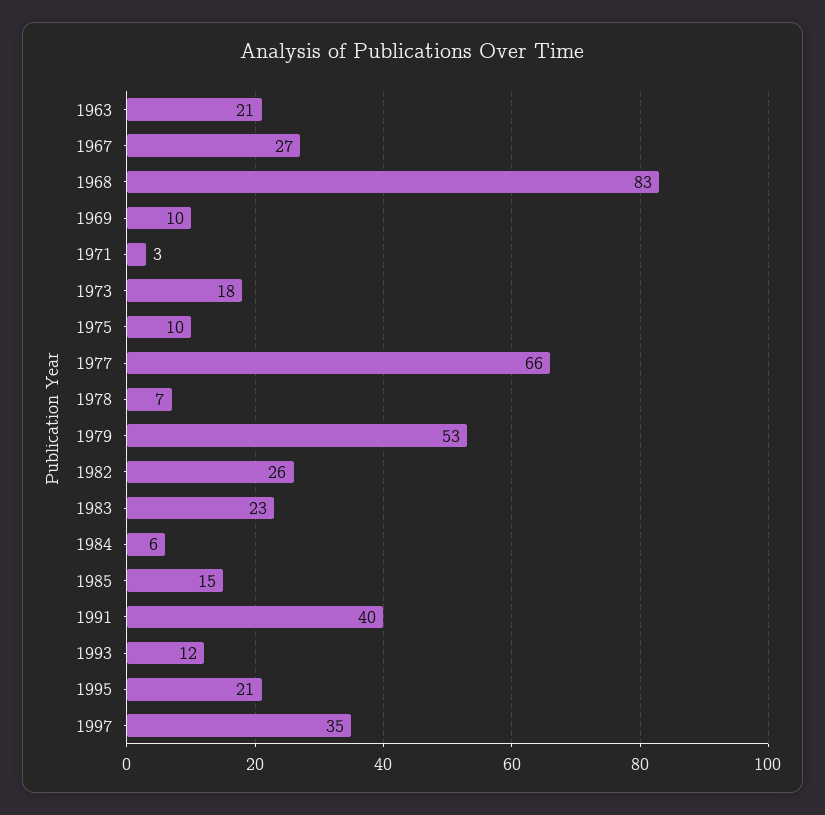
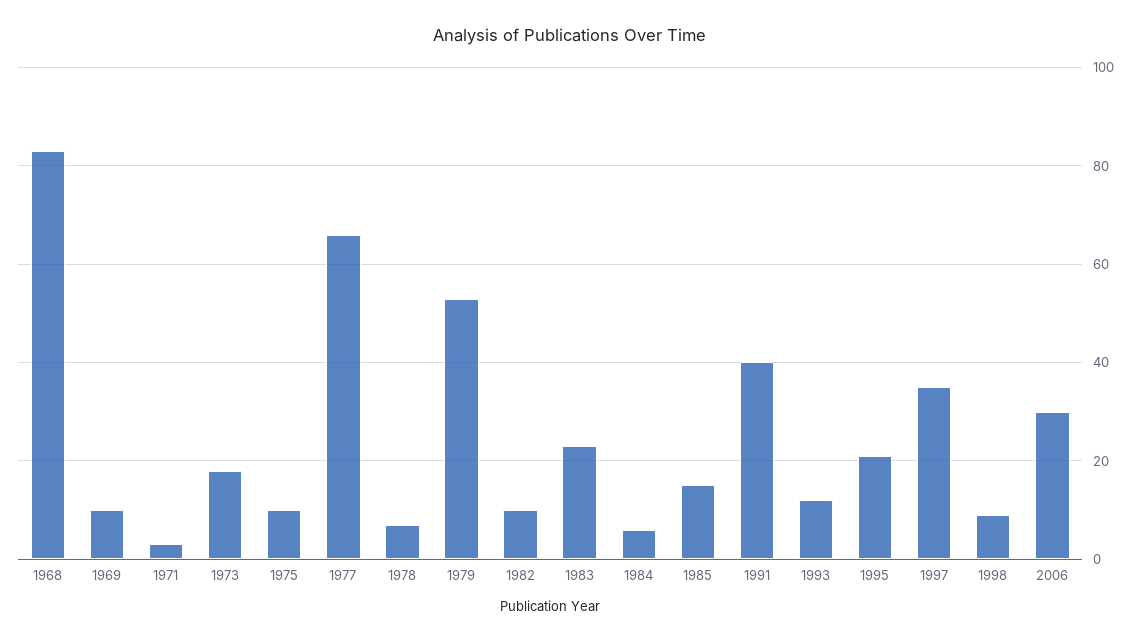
1963: 21 -> none
1967: 27 -> none
1982: 26 -> 10
1998: none -> 10
2006: none -> 30

